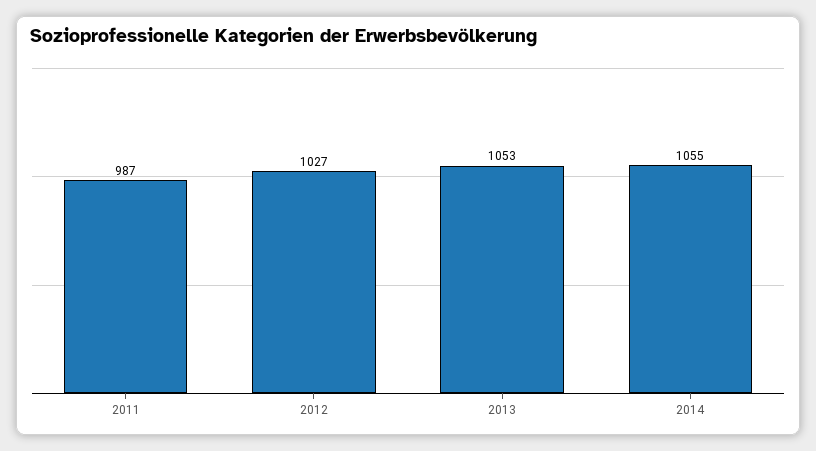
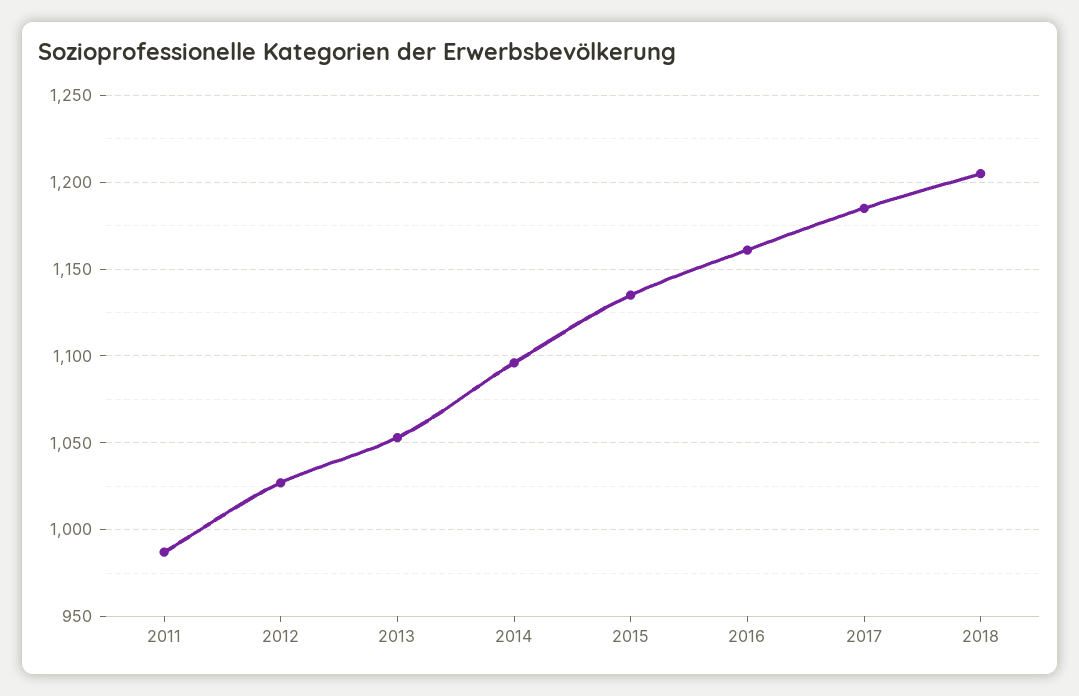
2014: 1055 -> 1095
2015: none -> 1135
2016: none -> 1160
2017: none -> 1185
2018: none -> 1205

